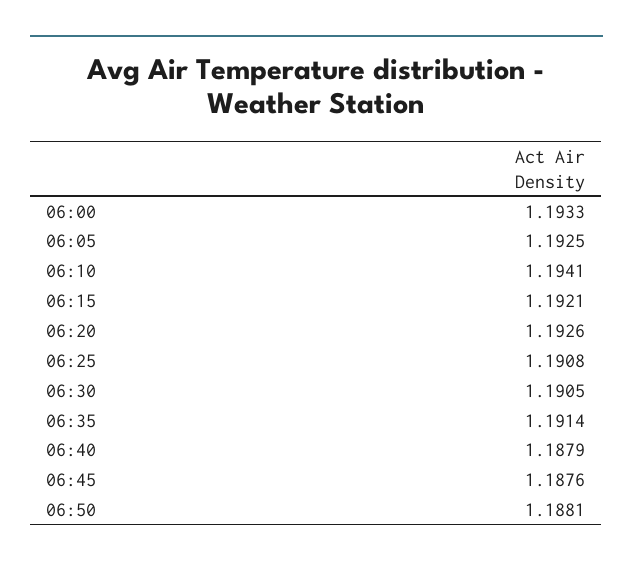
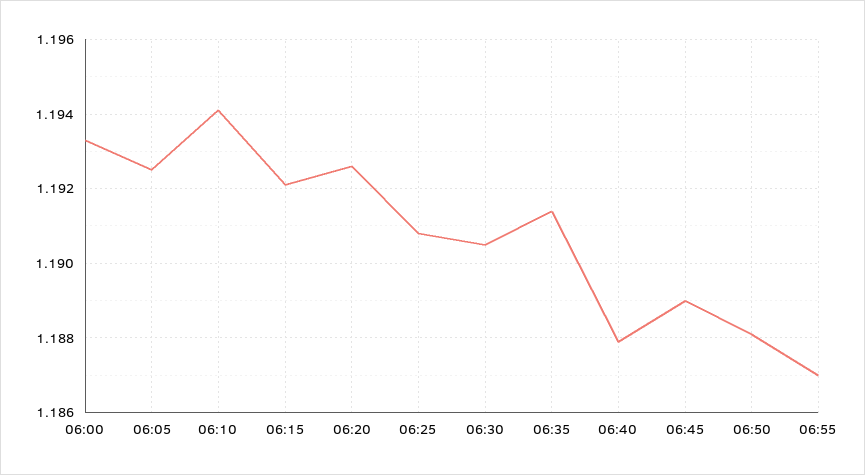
06:45: 1.1876 -> 1.189
06:55: none -> 1.187

